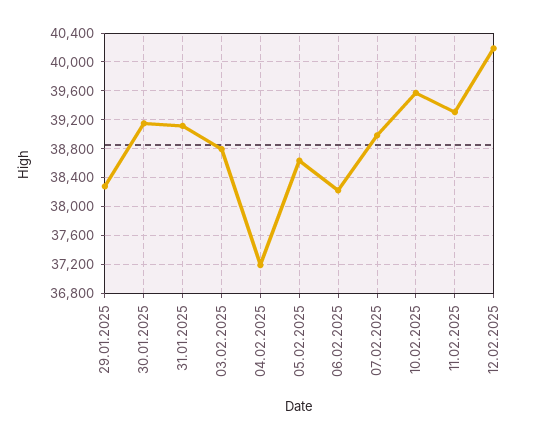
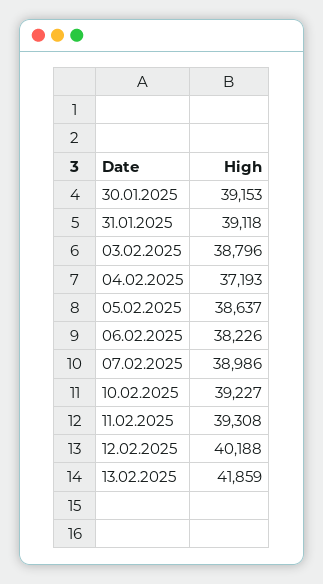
29.01.2025: 38300 -> none
10.02.2025: 39600 -> 39227
13.02.2025: none -> 41859

